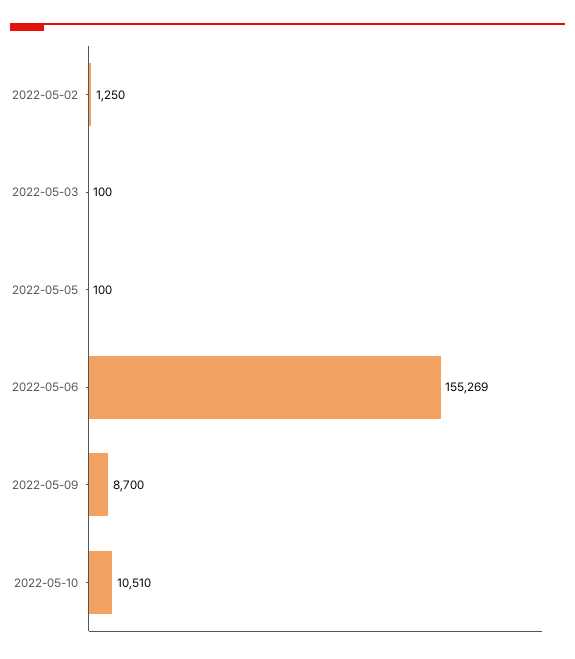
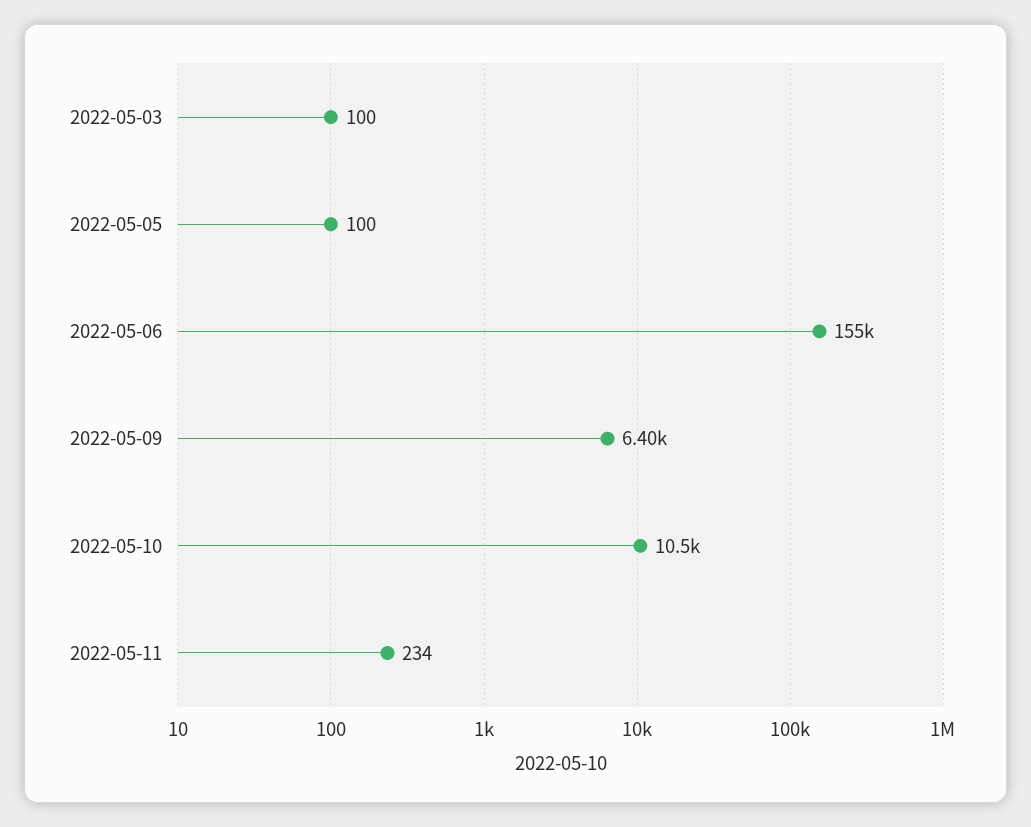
2022-05-02: 1250 -> none
2022-05-09: 8700 -> 6400
2022-05-11: none -> 234

